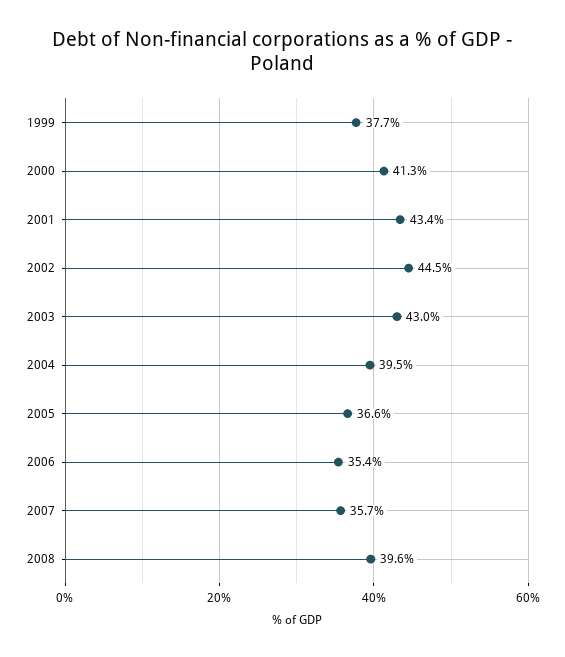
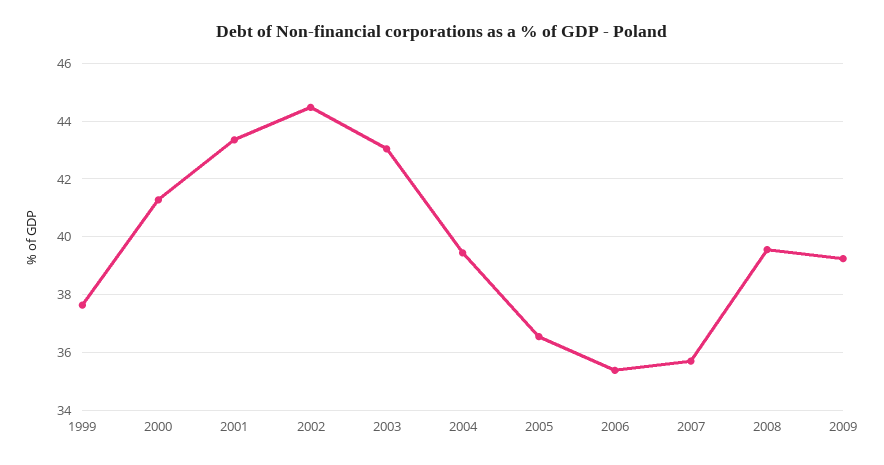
2009: none -> 39.25

